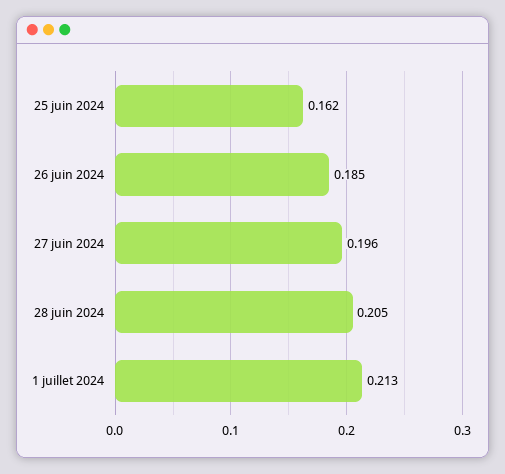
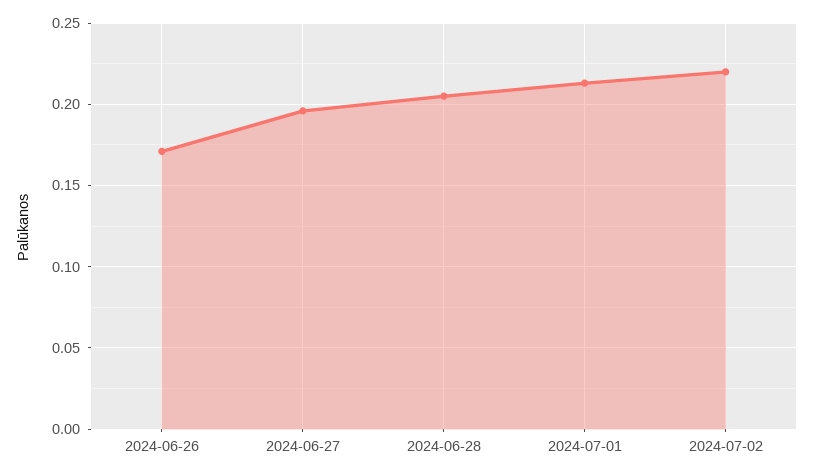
25 juin 2024: 0.162 -> none
26 juin 2024: 0.185 -> 0.17
2024-07-02: none -> 0.22

